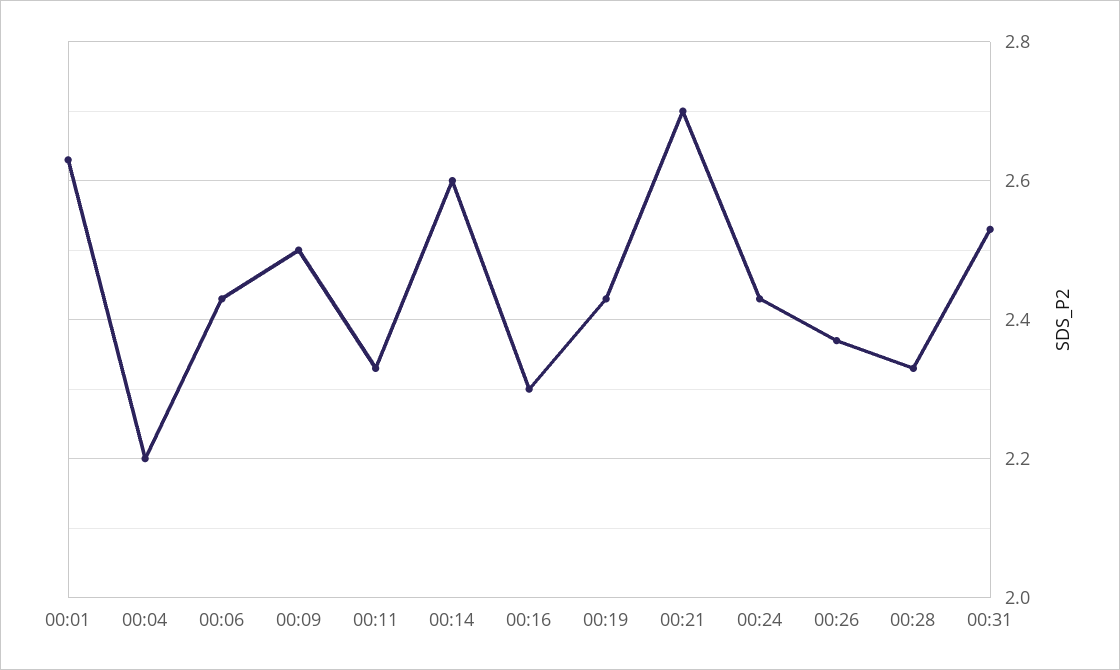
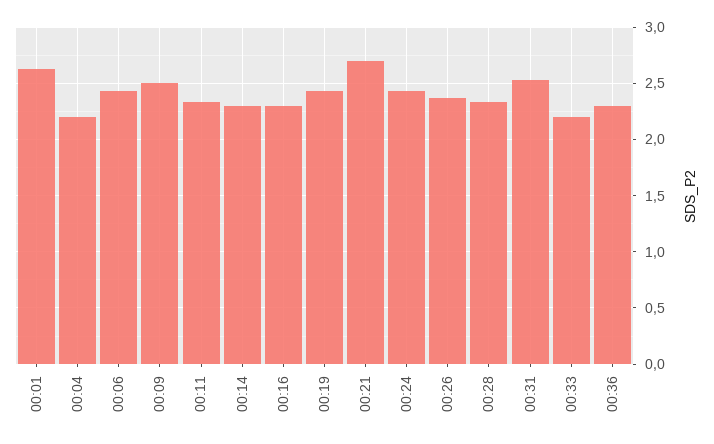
00:14: 2.6 -> 2.3
00:33: none -> 2.2
00:36: none -> 2.3

